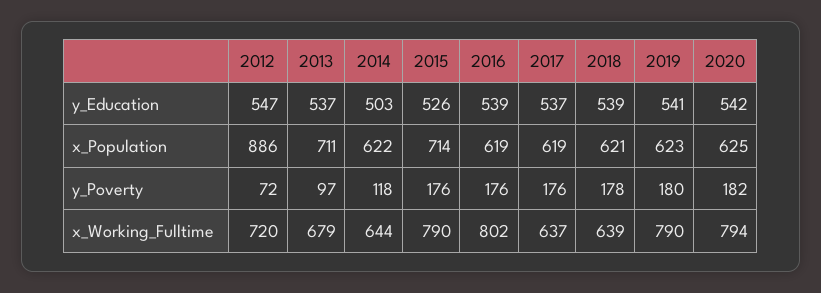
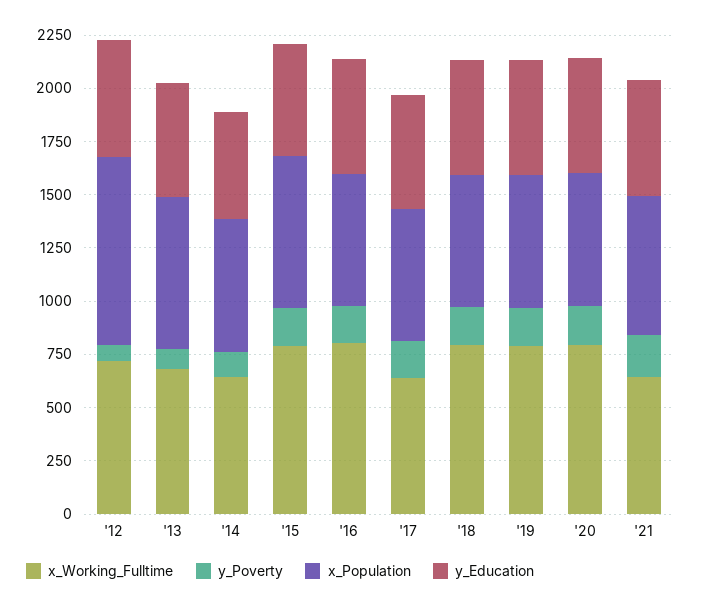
x_Working_Fulltime, 2018: 639 -> 800
x_Working_Fulltime, '21: none -> 650
y_Poverty, '21: none -> 200
x_Population, '21: none -> 650
y_Education, '21: none -> 550

